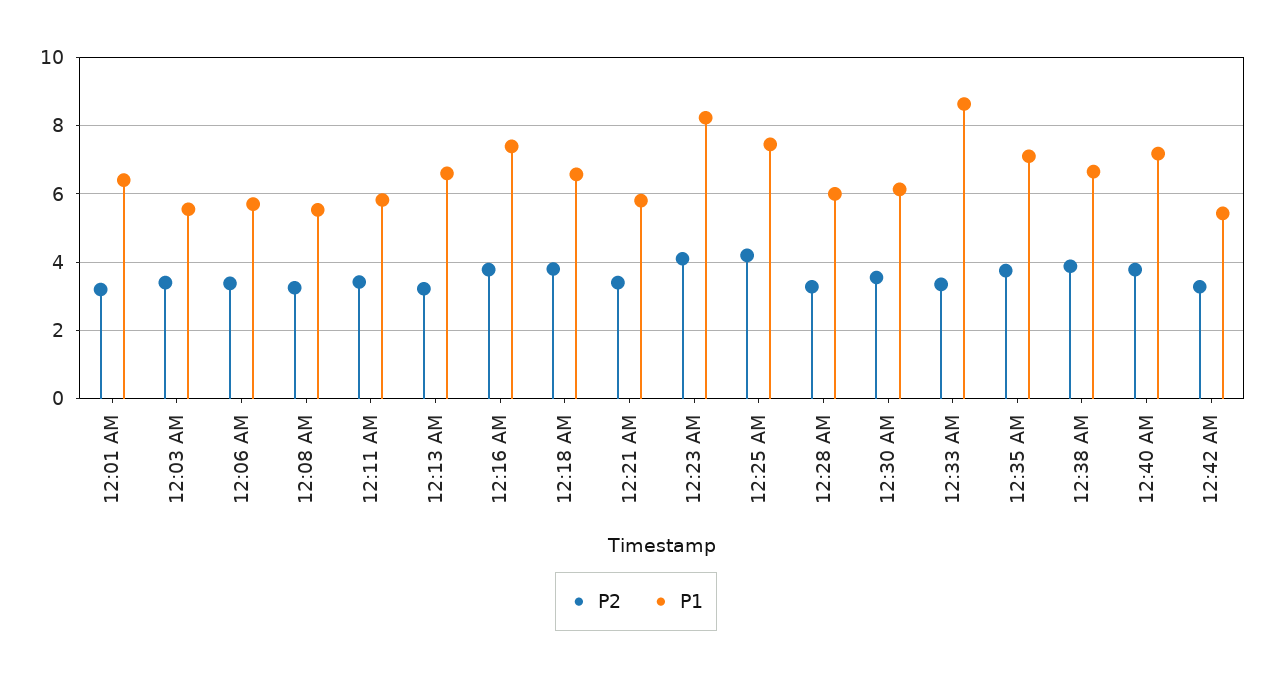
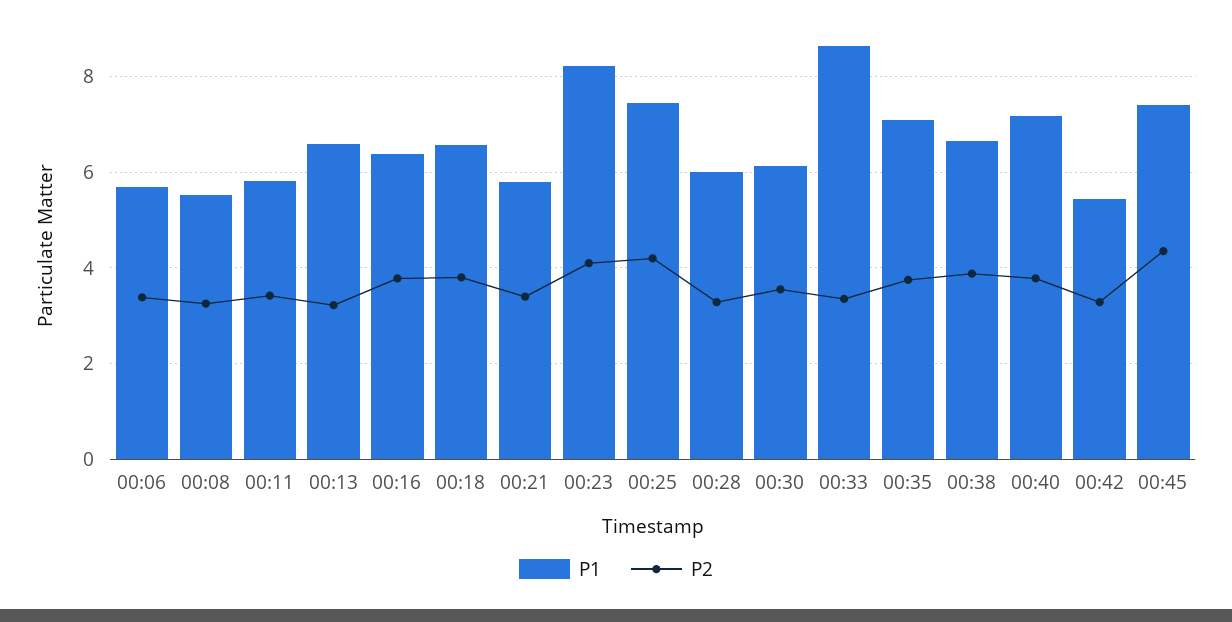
P2, 12:01 AM: 3.2 -> none
P1, 12:01 AM: 6.4 -> none
P2, 12:03 AM: 3.4 -> none
P1, 12:03 AM: 5.6 -> none
P1, 12:16 AM: 7.4 -> 6.4
P1, 00:45: none -> 7.4
P2, 00:45: none -> 4.4

